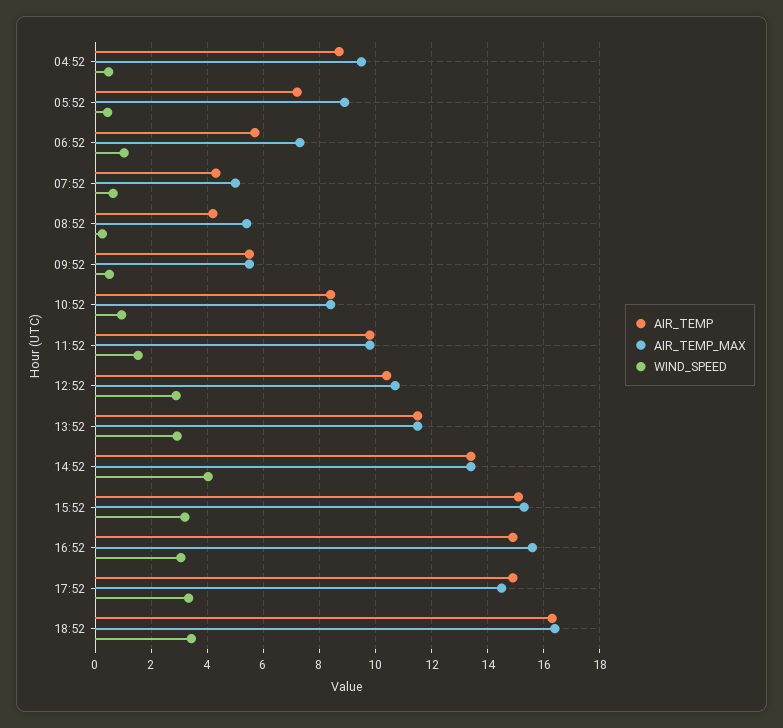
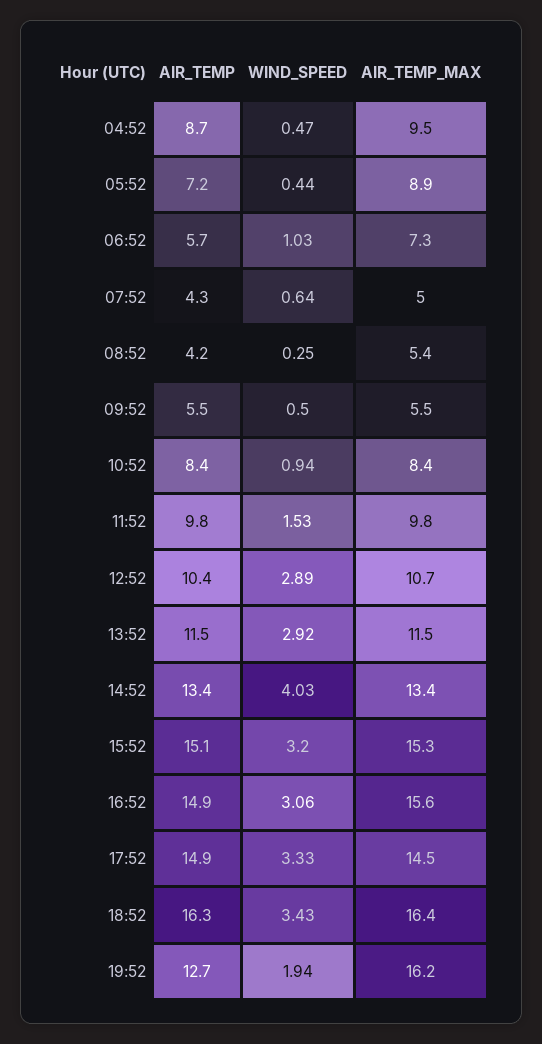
AIR_TEMP, 19:52: none -> 12.7
WIND_SPEED, 19:52: none -> 1.94
AIR_TEMP_MAX, 19:52: none -> 16.2

